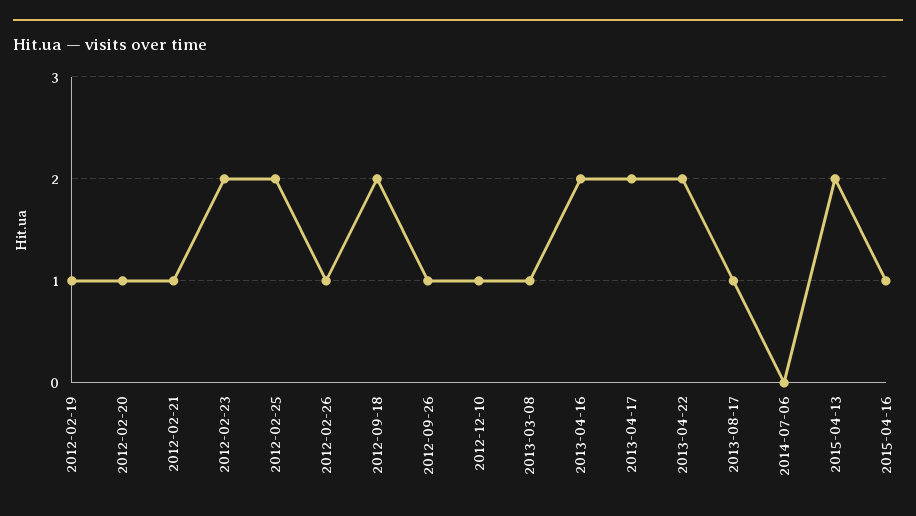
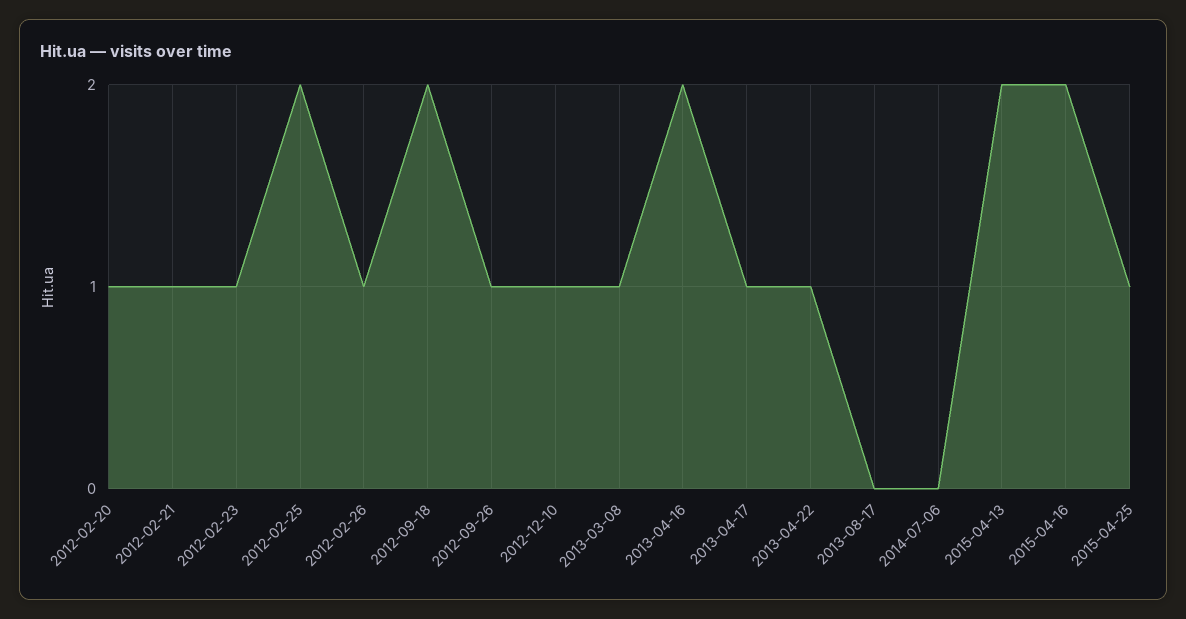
2012-02-19: 1 -> none
2012-02-23: 2 -> 1
2013-04-17: 2 -> 1
2013-04-22: 2 -> 1
2013-08-17: 1 -> 0
2015-04-16: 1 -> 2
2015-04-25: none -> 1

